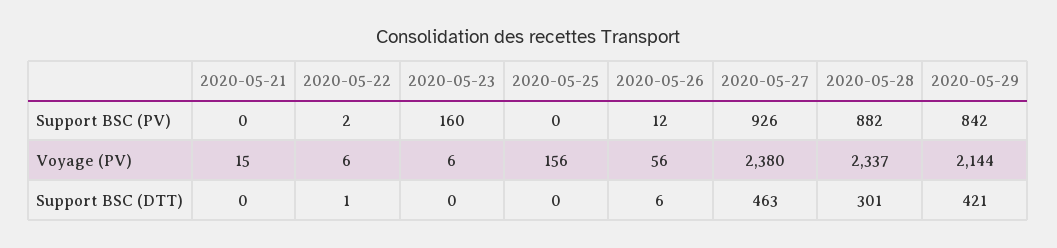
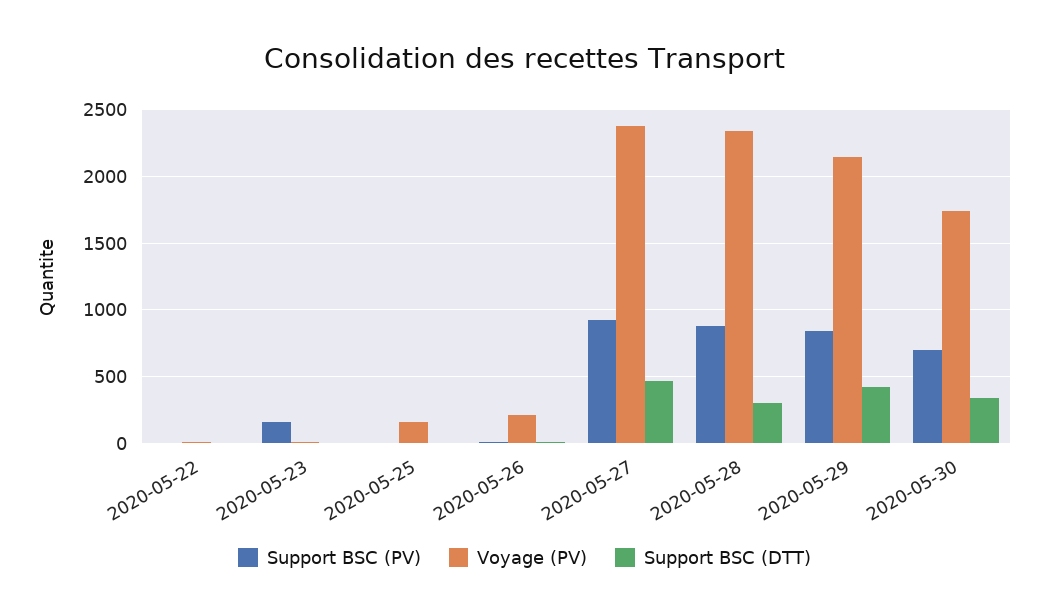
Support BSC (PV), 2020-05-21: 0 -> none
Voyage (PV), 2020-05-21: 15 -> none
Voyage (PV), 2020-05-26: 56 -> 200
Support BSC (DTT), 2020-05-21: 0 -> none
Support BSC (PV), 2020-05-30: none -> 700
Voyage (PV), 2020-05-30: none -> 1750
Support BSC (DTT), 2020-05-30: none -> 350

